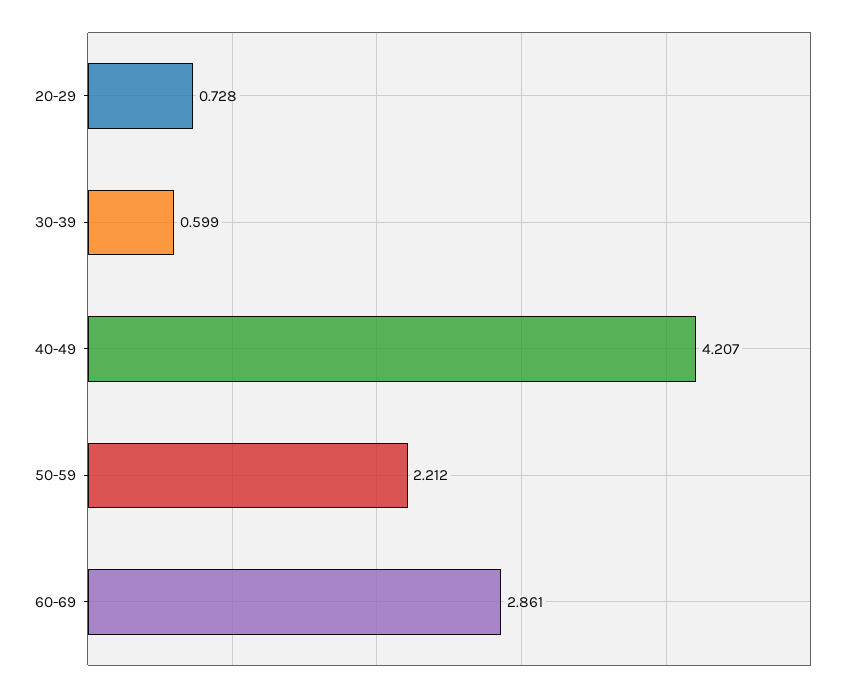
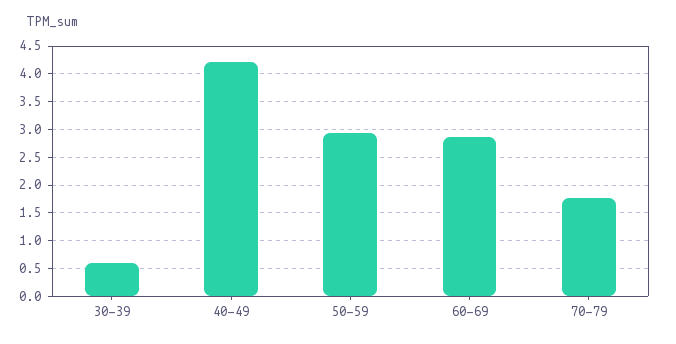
20-29: 0.728 -> none
50-59: 2.212 -> 3
70-79: none -> 1.75

